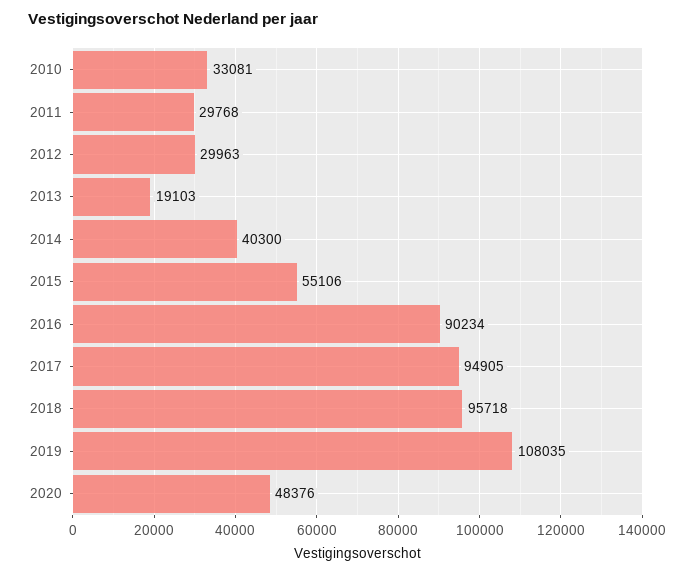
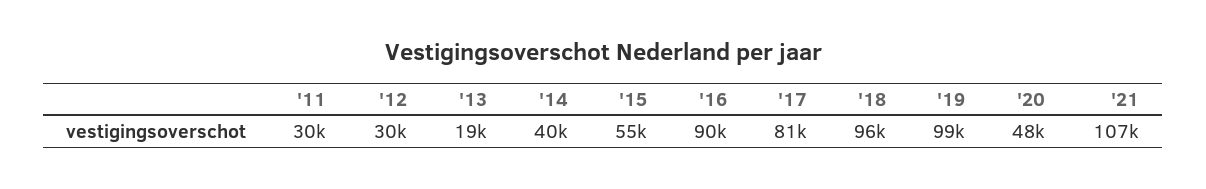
2010: 33081 -> none
2017: 94905 -> 81000
2019: 108035 -> 99000
'21: none -> 107000

